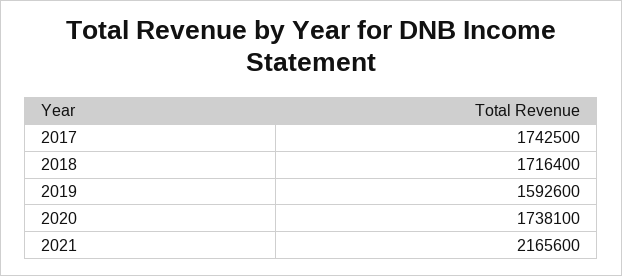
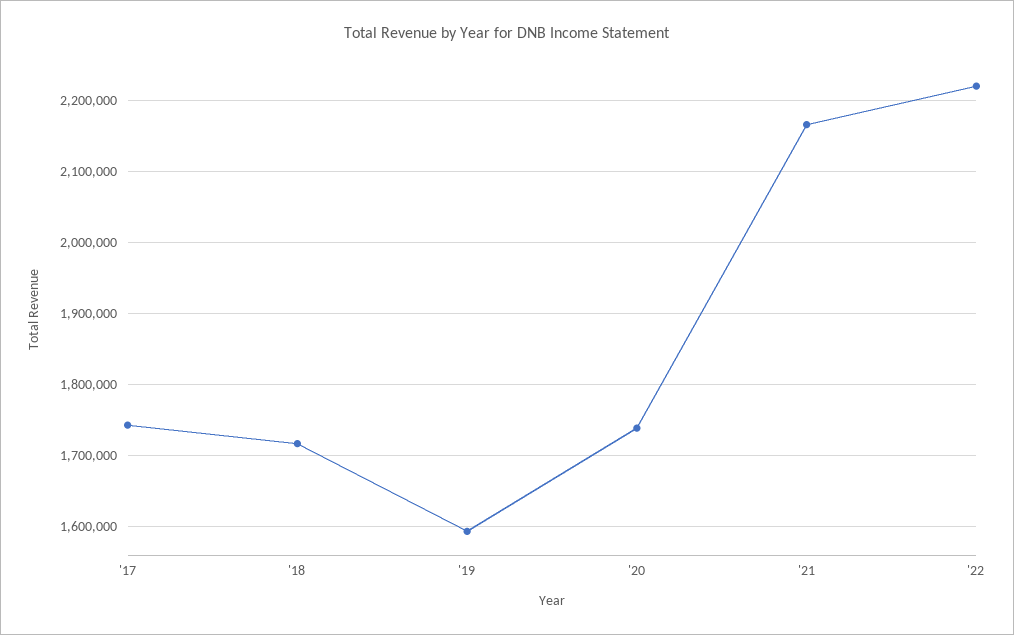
'22: none -> 2220000

